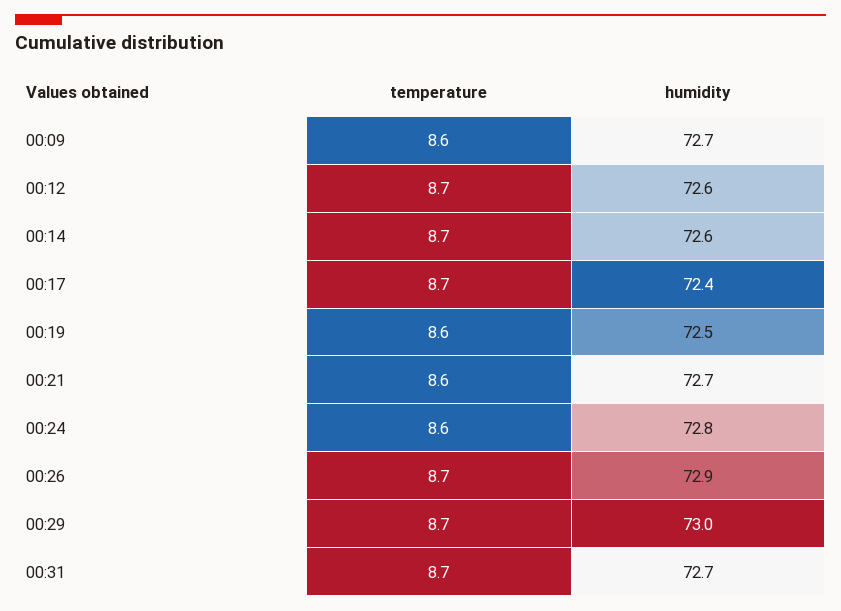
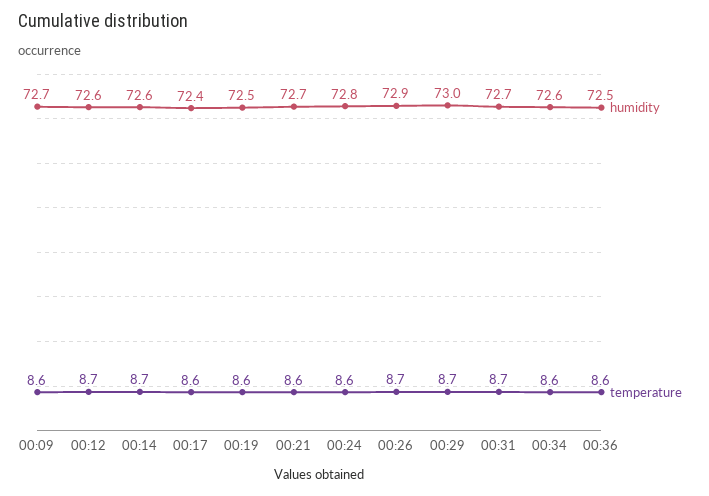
temperature, 00:17: 8.7 -> 8.6
humidity, 00:34: none -> 72.6
temperature, 00:34: none -> 8.6
humidity, 00:36: none -> 72.5
temperature, 00:36: none -> 8.6

